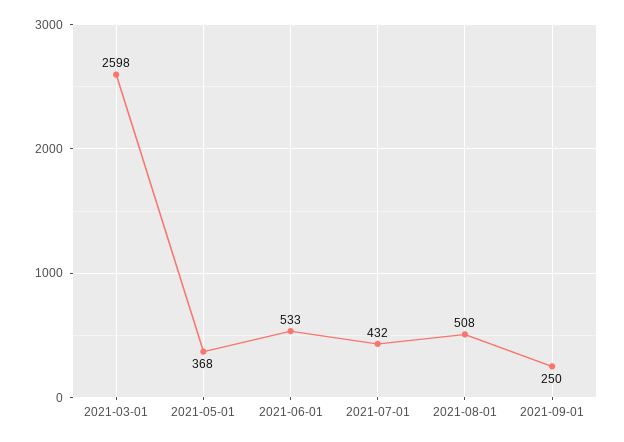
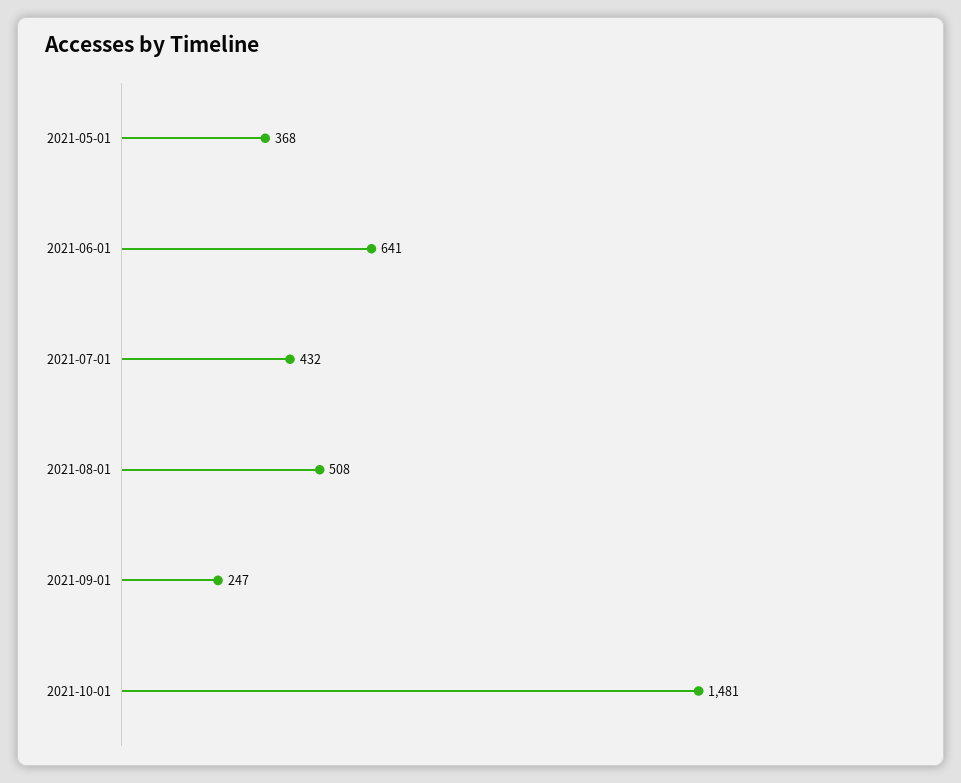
2021-03-01: 2598 -> none
2021-06-01: 533 -> 641
2021-09-01: 250 -> 247
2021-10-01: none -> 1481

